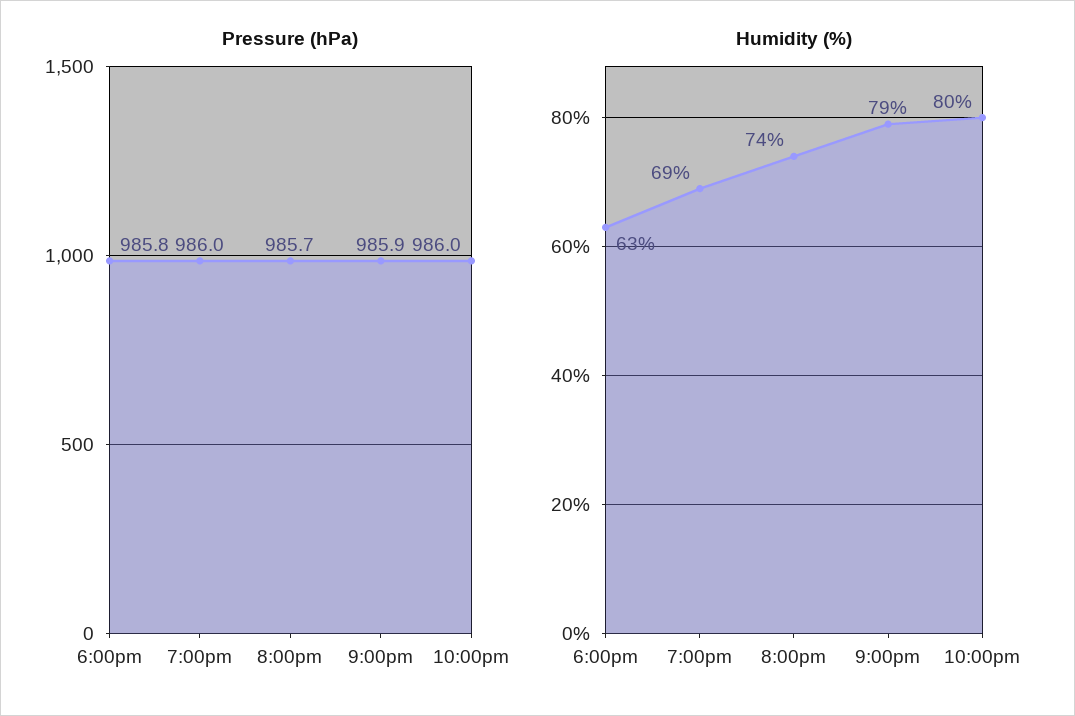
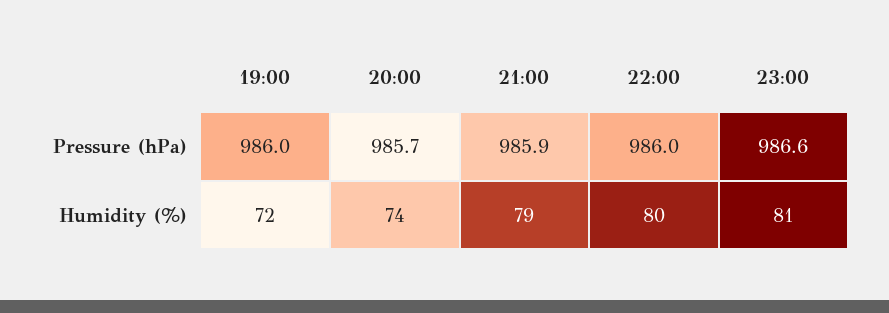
Pressure (hPa), 6:00pm: 985.8 -> none
Humidity (%), 6:00pm: 63 -> none
Humidity (%), 7:00pm: 69 -> 72
Pressure (hPa), 23:00: none -> 986.6
Humidity (%), 23:00: none -> 81

